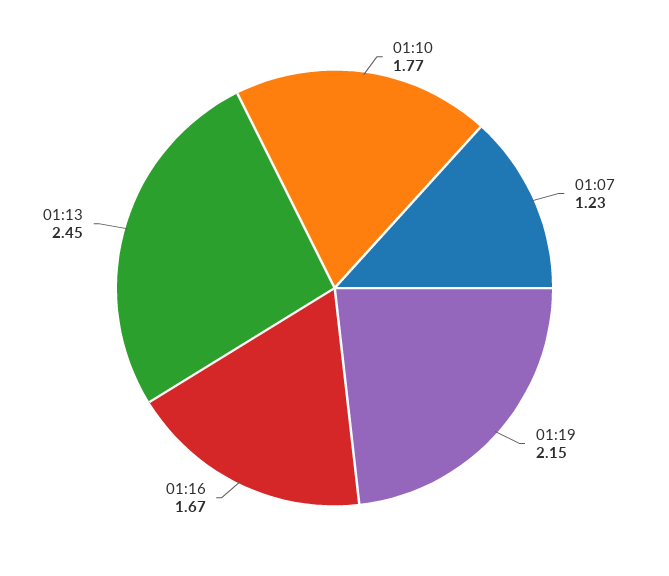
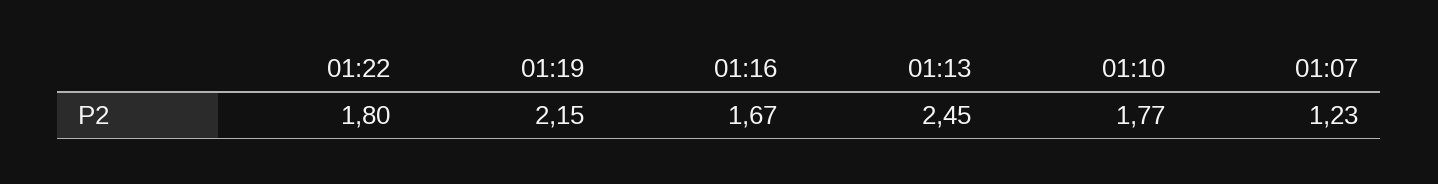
01:22: none -> 1.8

